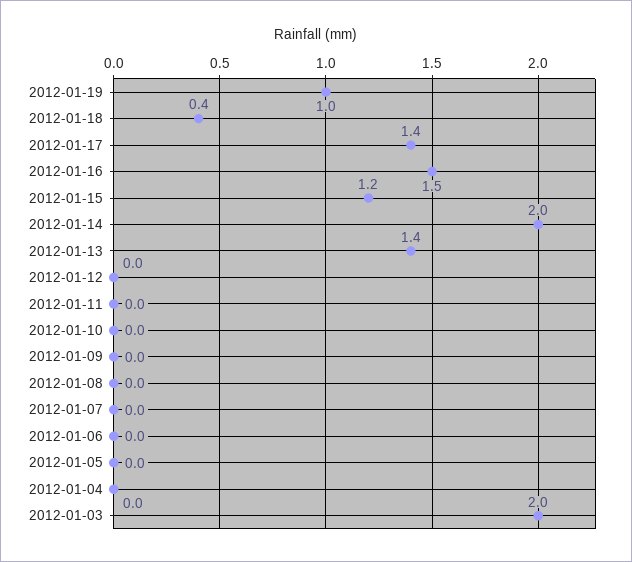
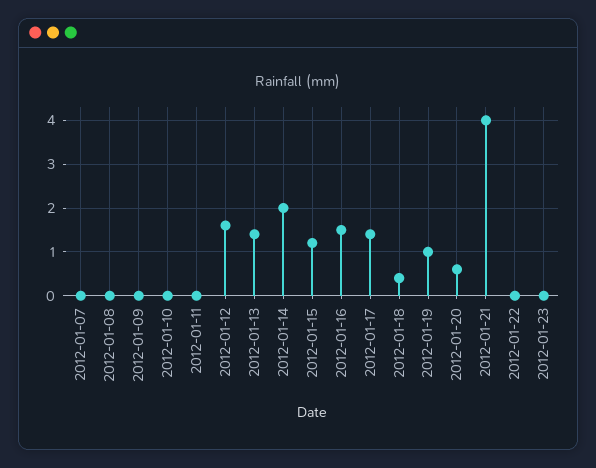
2012-01-12: 0 -> 1.5
2012-01-06: 0 -> none
2012-01-05: 0 -> none
2012-01-04: 0 -> none
2012-01-03: 2 -> none
2012-01-20: none -> 0.5
2012-01-21: none -> 4
2012-01-22: none -> 0
2012-01-23: none -> 0

